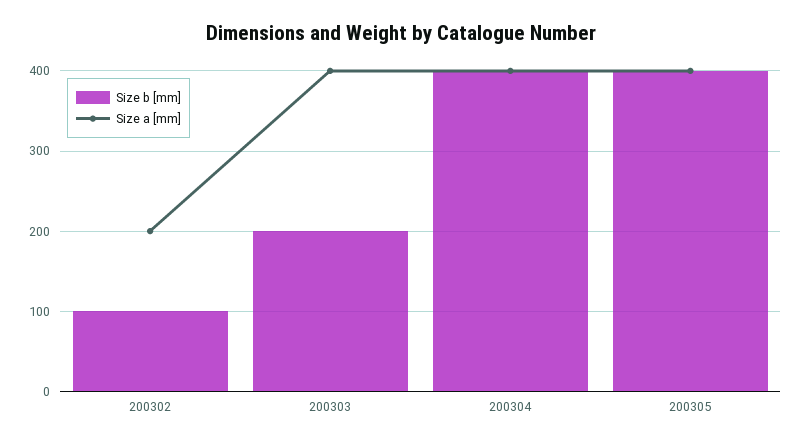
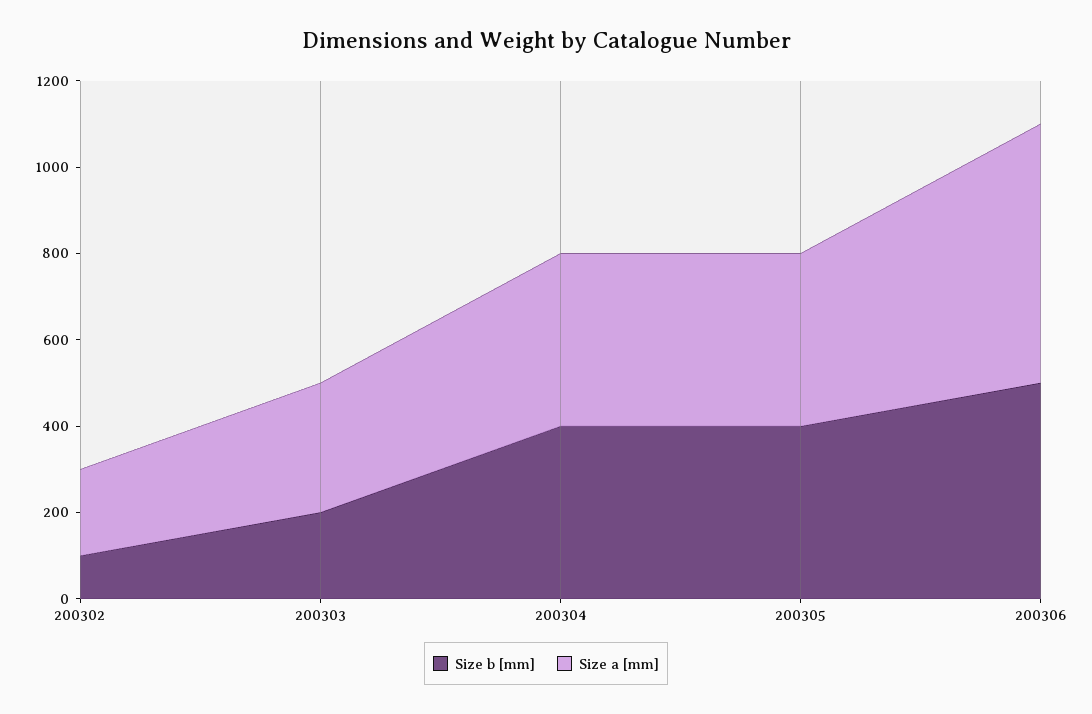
Size a [mm], 200303: 400 -> 300
Size b [mm], 200306: none -> 500
Size a [mm], 200306: none -> 600

